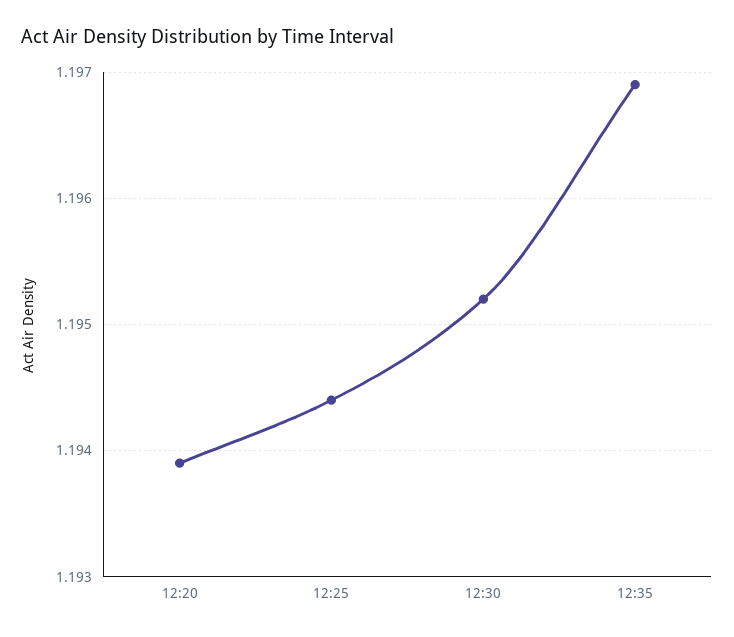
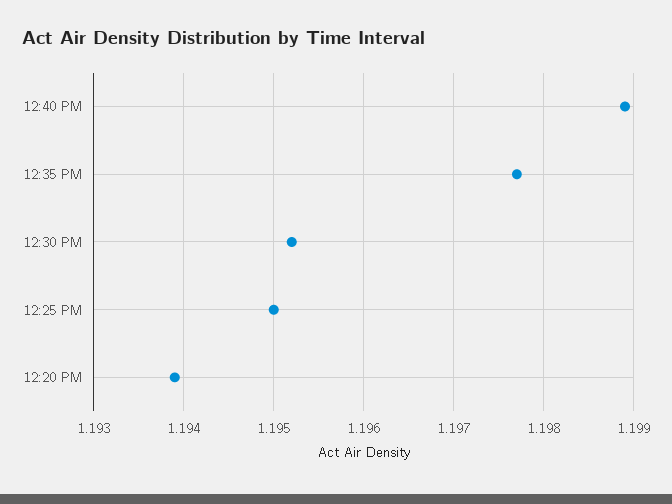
12:25: 1.1944 -> 1.195
12:35: 1.1969 -> 1.1977
12:40 PM: none -> 1.1989

